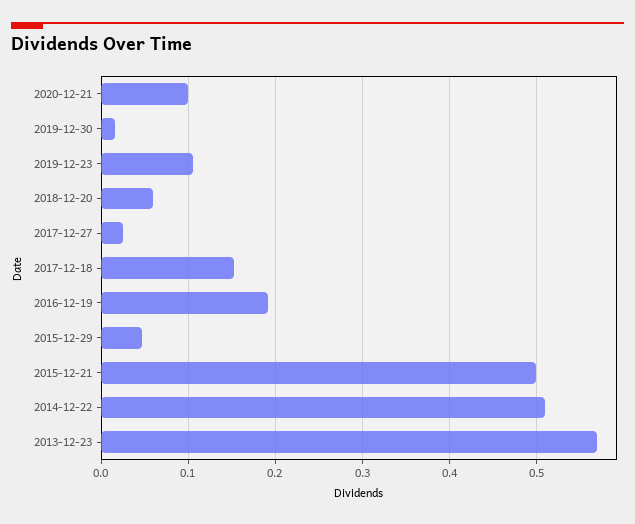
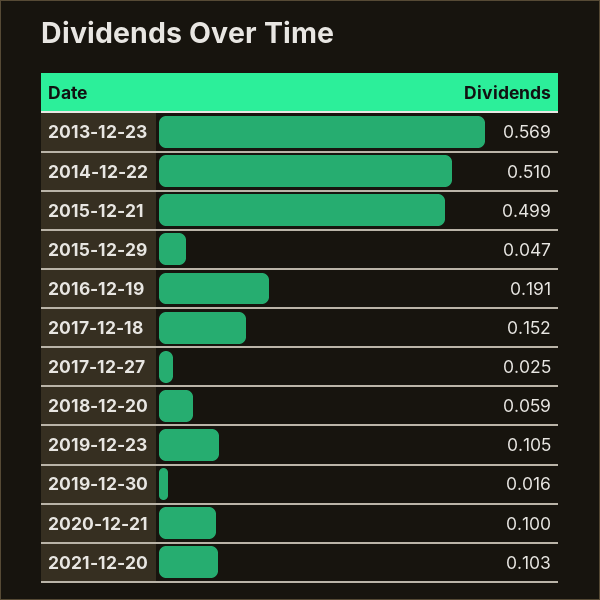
2021-12-20: none -> 0.103

